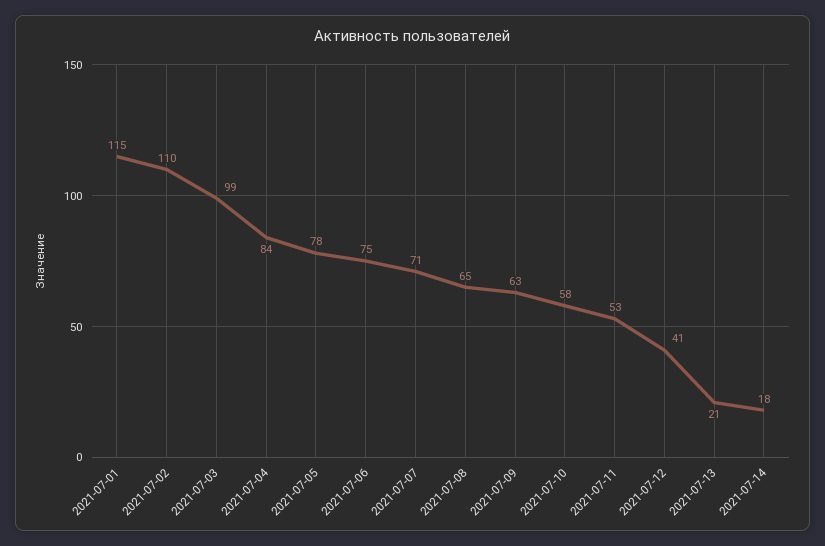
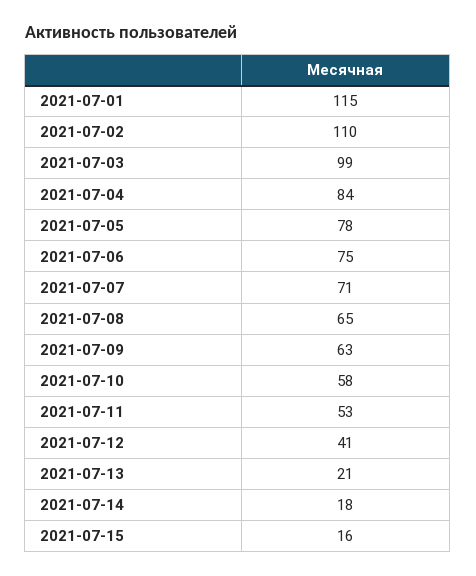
2021-07-15: none -> 16

